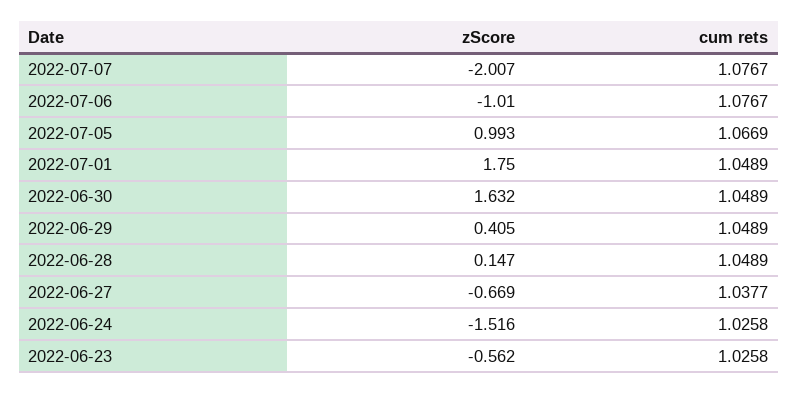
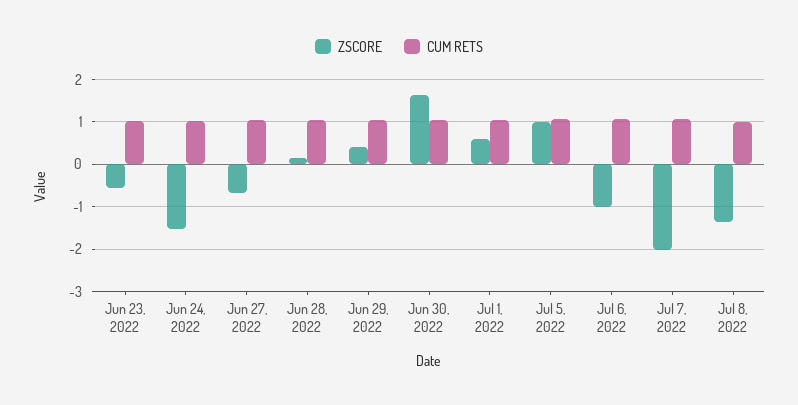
zScore, 2022-07-01: 1.75 -> 0.6
zScore, Jul 8, 2022: none -> -1.4
cum rets, Jul 8, 2022: none -> 1

